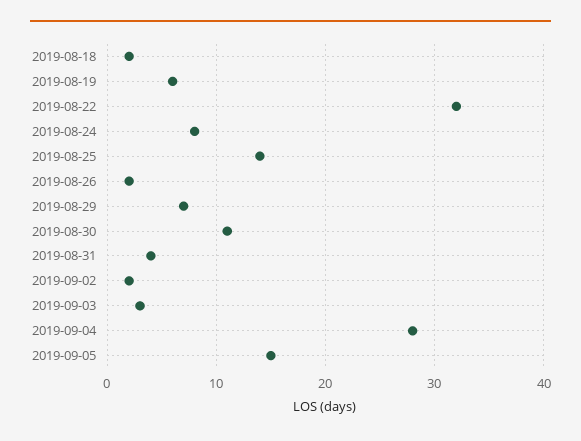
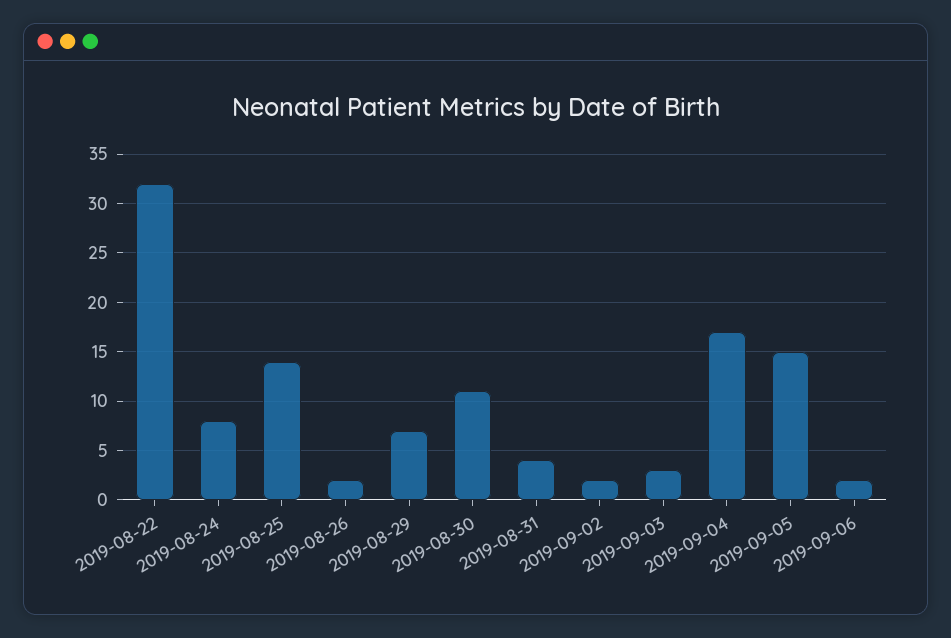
2019-08-18: 2 -> none
2019-08-19: 6 -> none
2019-09-04: 28 -> 17
2019-09-06: none -> 2

